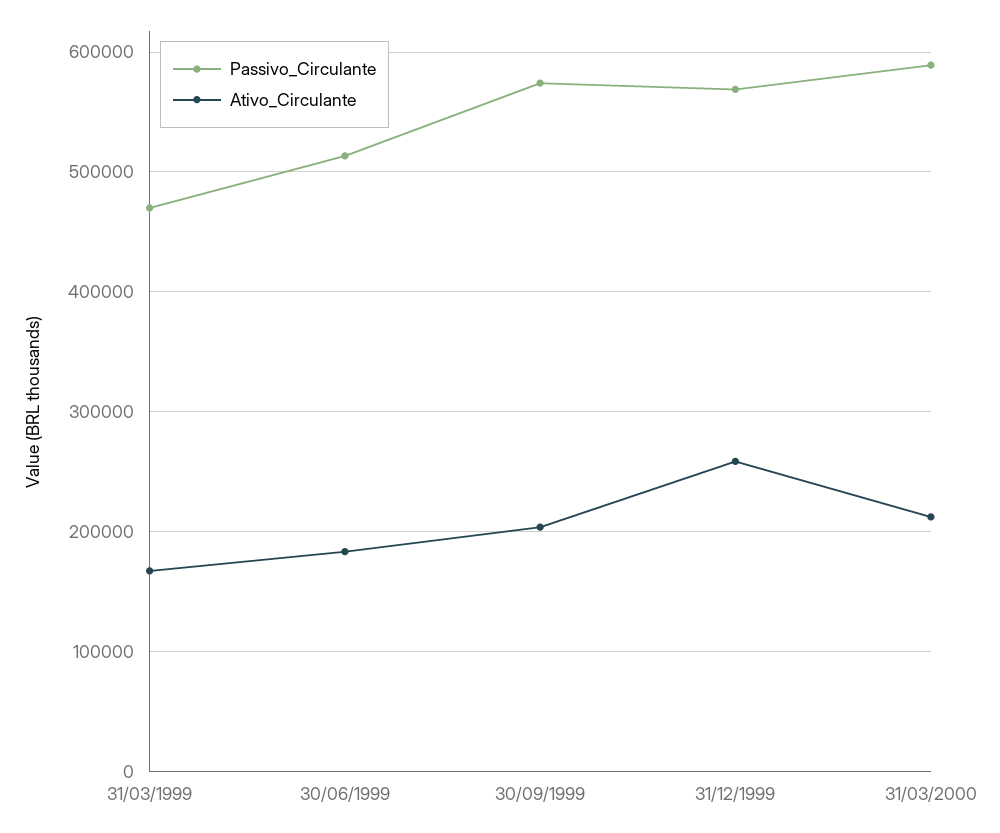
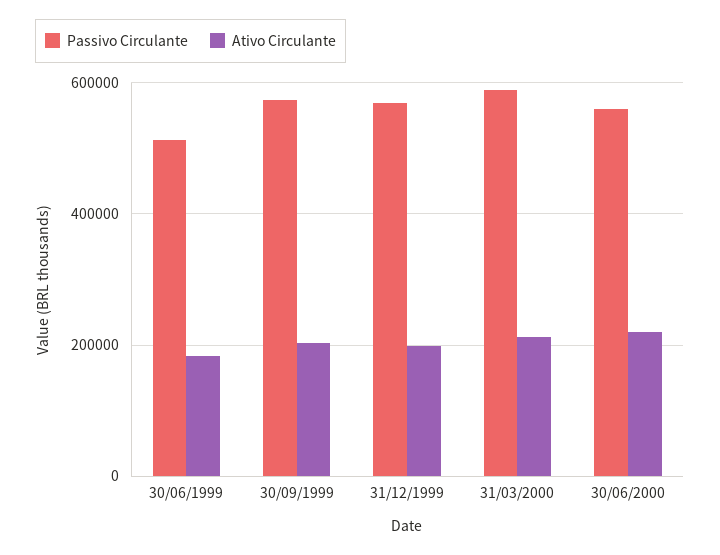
Passivo_Circulante, 31/03/1999: 470000 -> none
Ativo_Circulante, 31/03/1999: 170000 -> none
Ativo_Circulante, 31/12/1999: 260000 -> 200000
Passivo_Circulante, 30/06/2000: none -> 560000
Ativo_Circulante, 30/06/2000: none -> 220000

